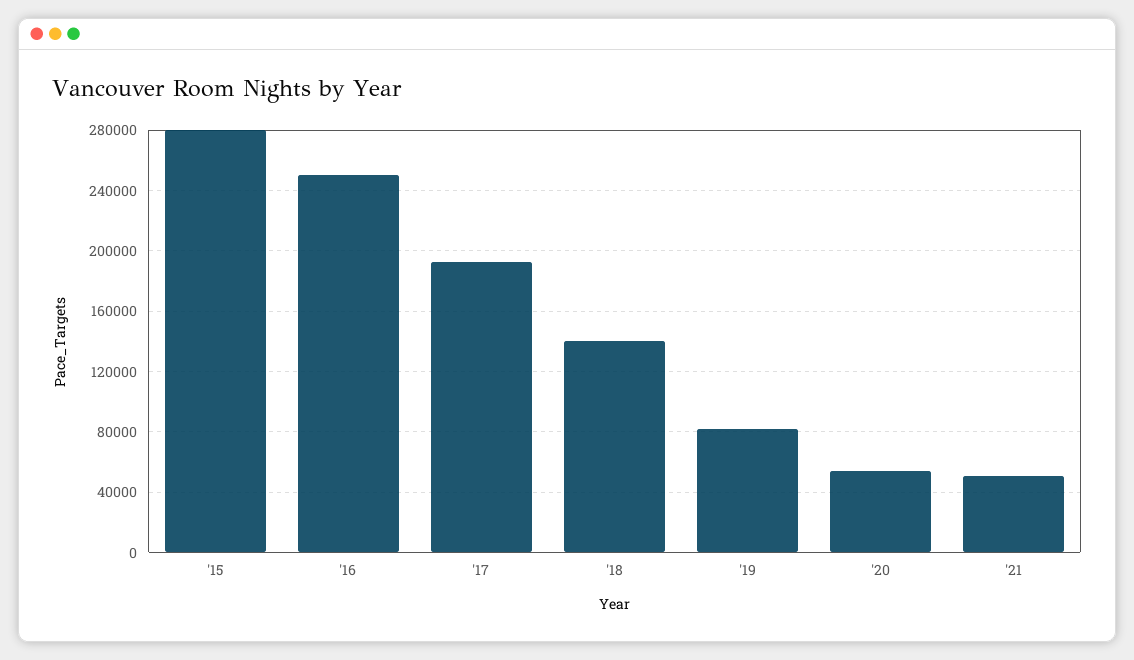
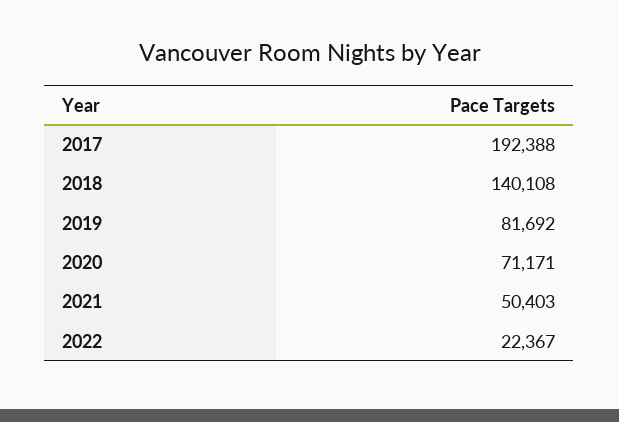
'15: 280000 -> none
'16: 250000 -> none
'20: 55000 -> 71171
2022: none -> 22367

